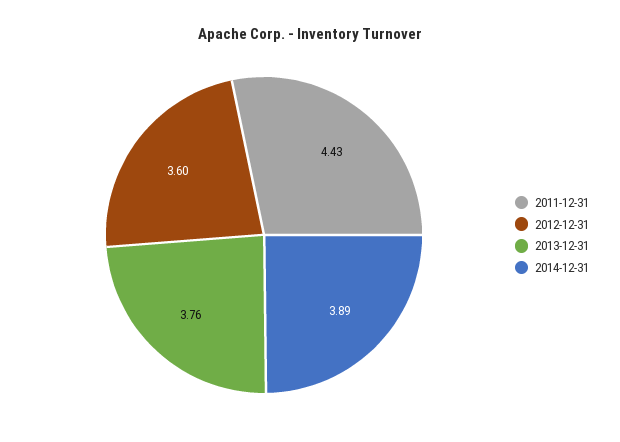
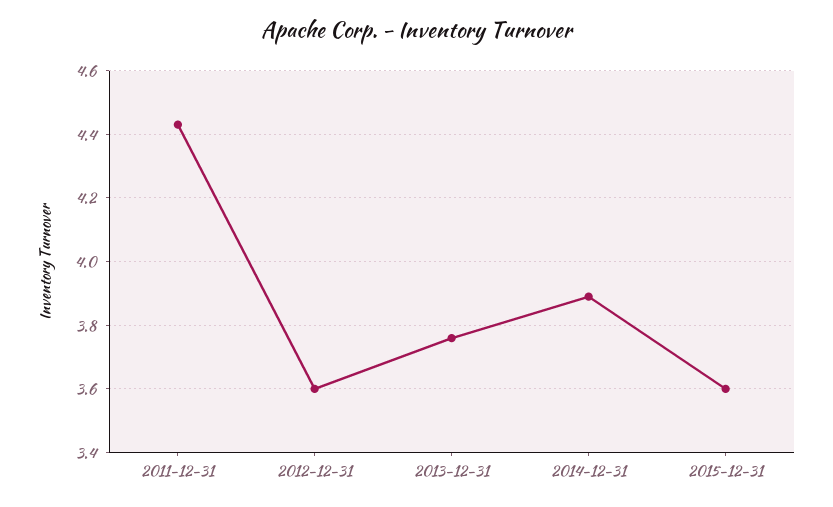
2015-12-31: none -> 3.6

